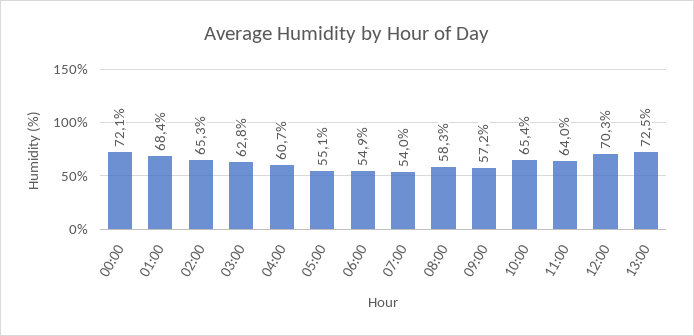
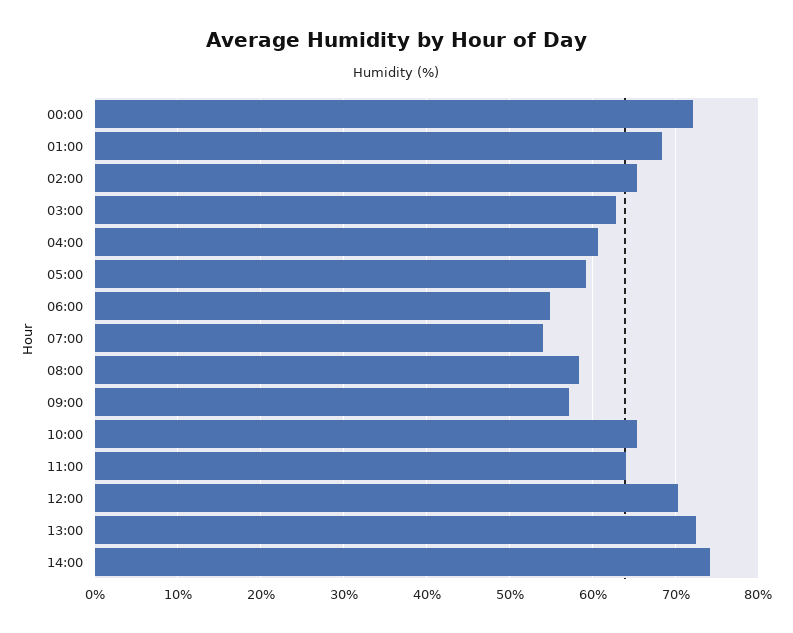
05:00: 55.1 -> 59
14:00: none -> 74

